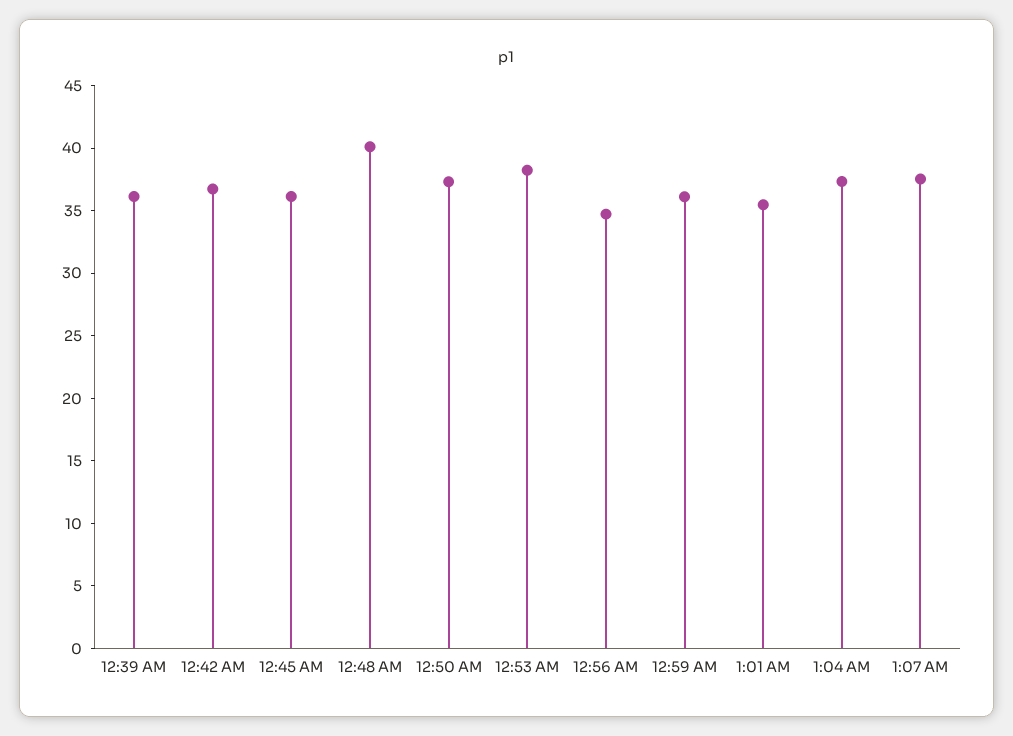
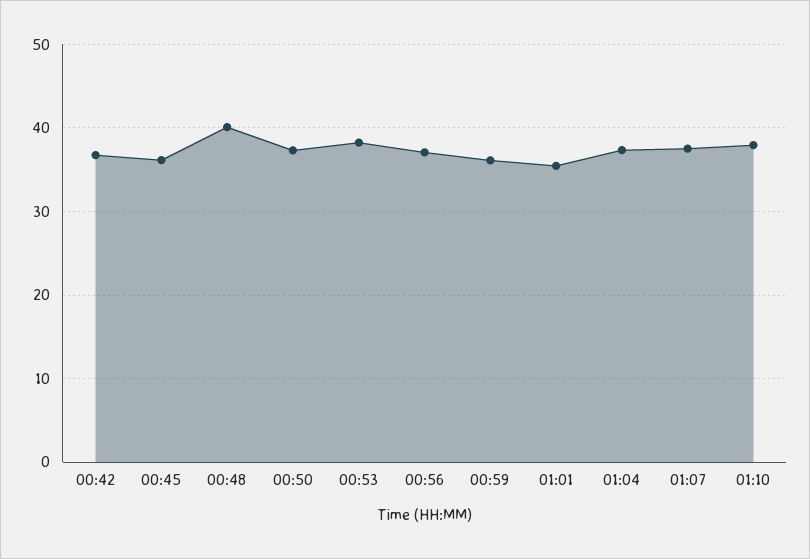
12:39 AM: 36 -> none
12:56 AM: 35 -> 37
01:10: none -> 38

